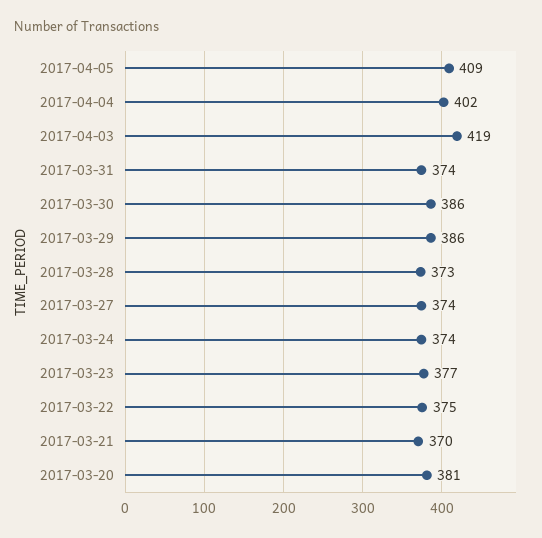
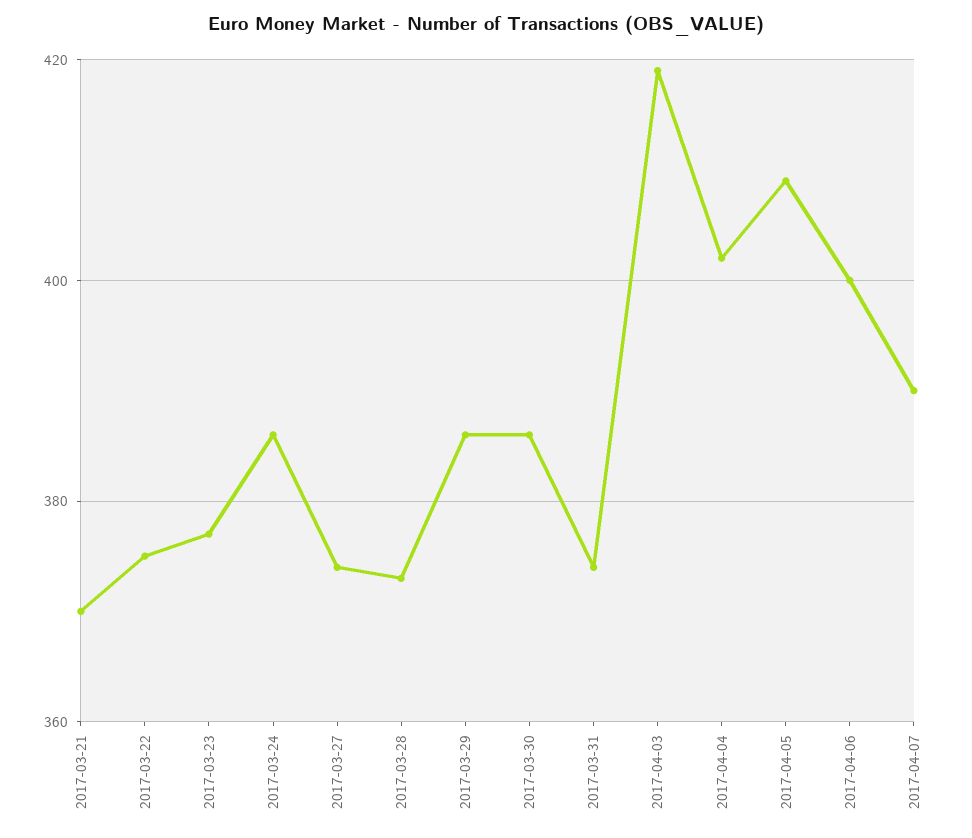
2017-03-24: 374 -> 385
2017-03-20: 381 -> none
2017-04-06: none -> 400
2017-04-07: none -> 390

